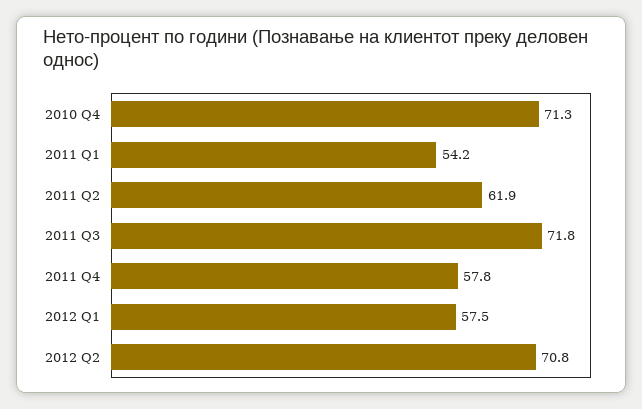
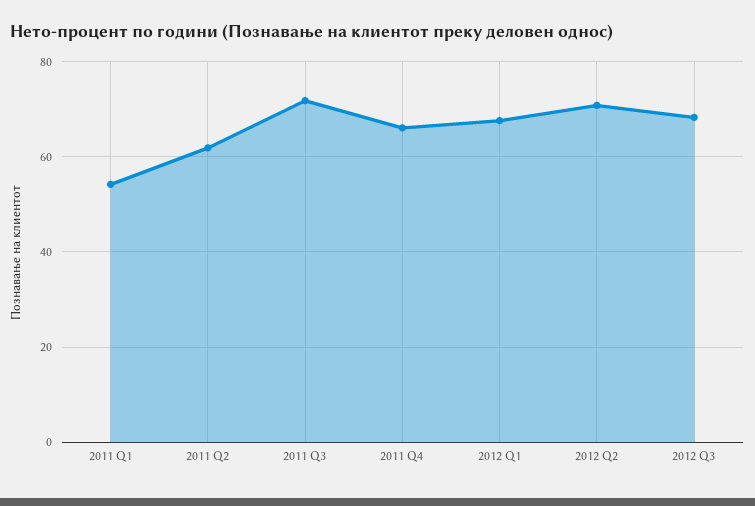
2010 Q4: 71.3 -> none
2011 Q4: 57.8 -> 66
2012 Q1: 57.5 -> 68
2012 Q3: none -> 68

